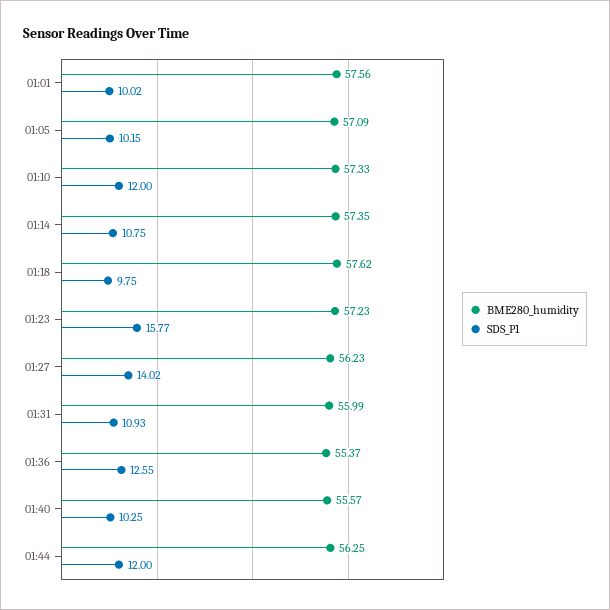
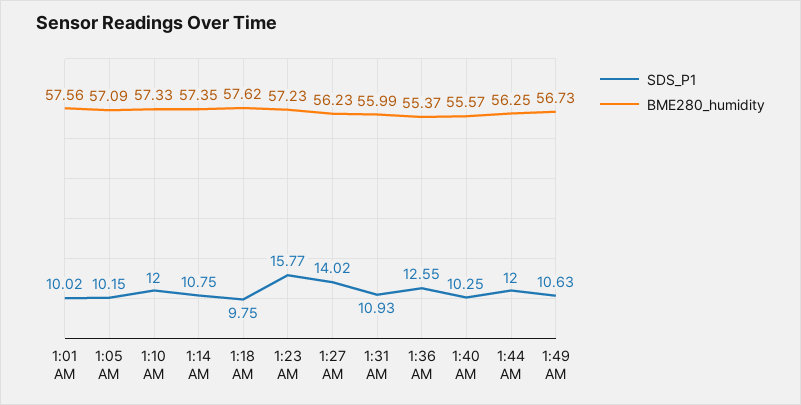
SDS_P1, 1:49 AM: none -> 10.63
BME280_humidity, 1:49 AM: none -> 56.73

